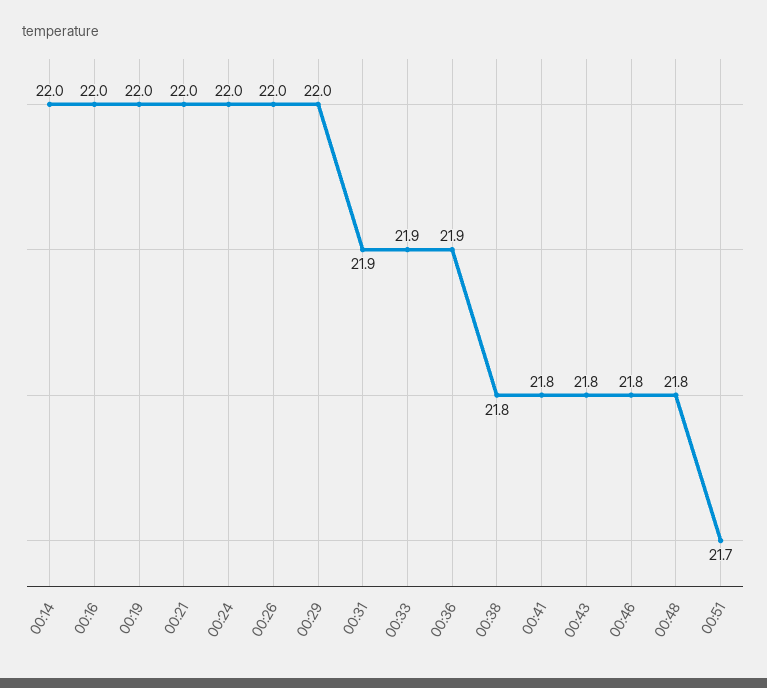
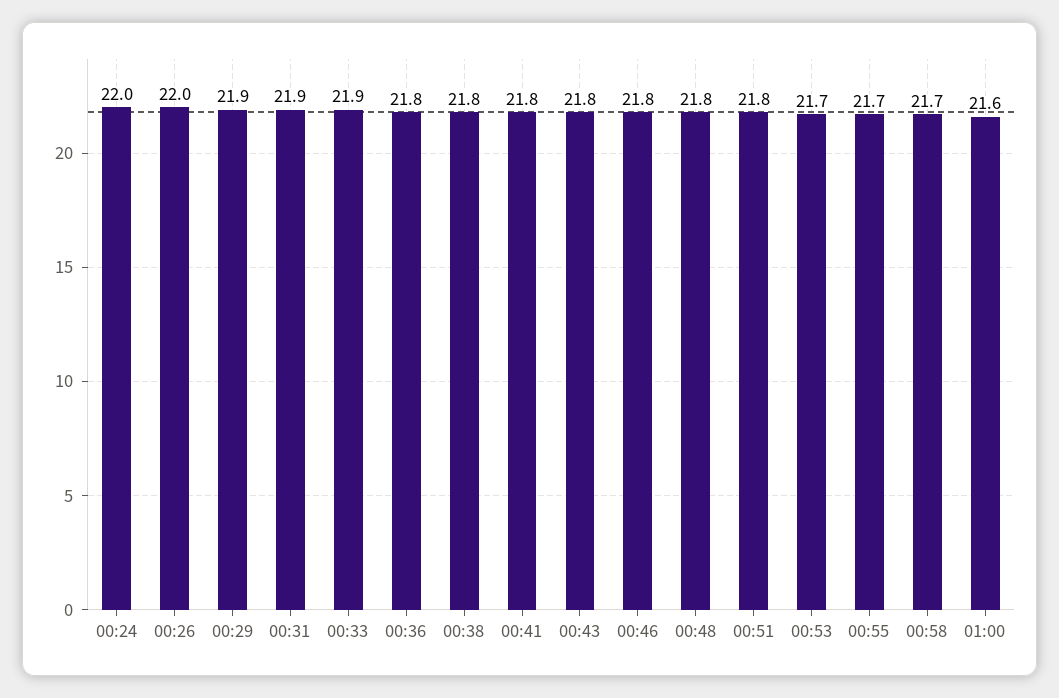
00:14: 22 -> none
00:16: 22 -> none
00:19: 22 -> none
00:21: 22 -> none
00:29: 22 -> 21.9
00:36: 21.9 -> 21.8
00:51: 21.7 -> 21.8
00:53: none -> 21.7
00:55: none -> 21.7
00:58: none -> 21.7
01:00: none -> 21.6

